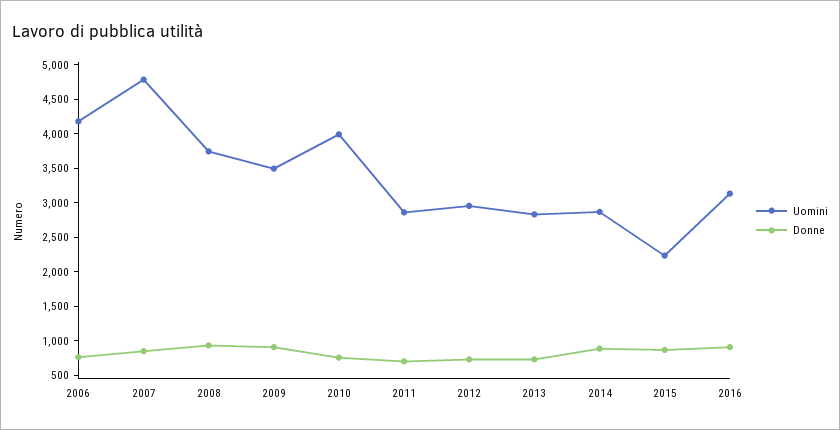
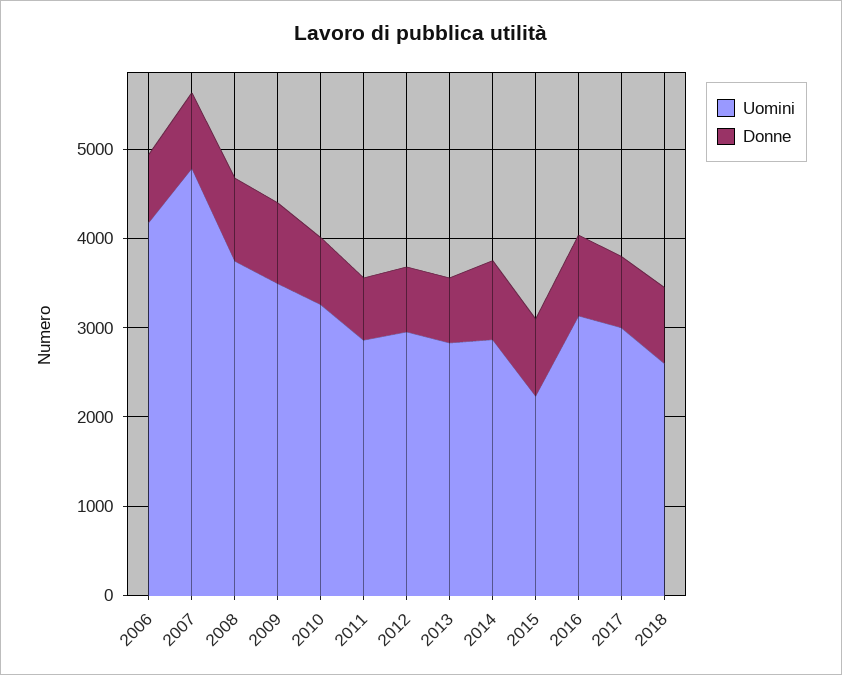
Uomini, 2010: 4000 -> 3200
Uomini, 2017: none -> 3000
Donne, 2017: none -> 800
Uomini, 2018: none -> 2600
Donne, 2018: none -> 800

